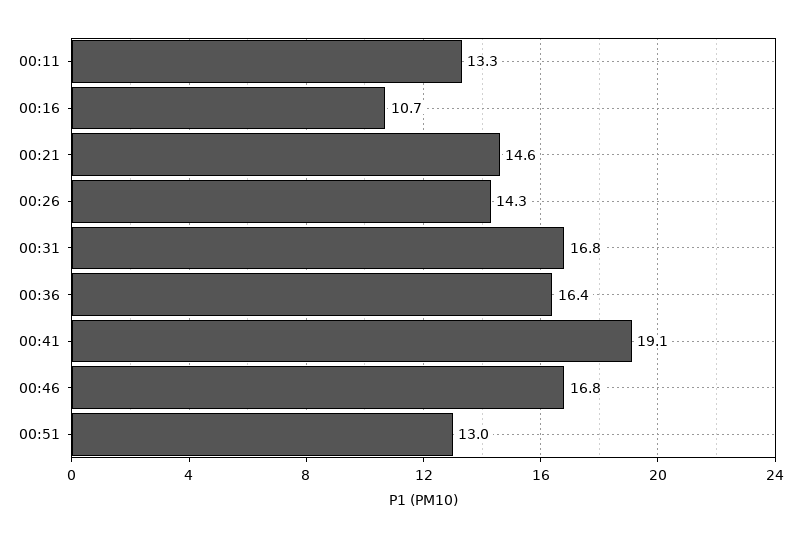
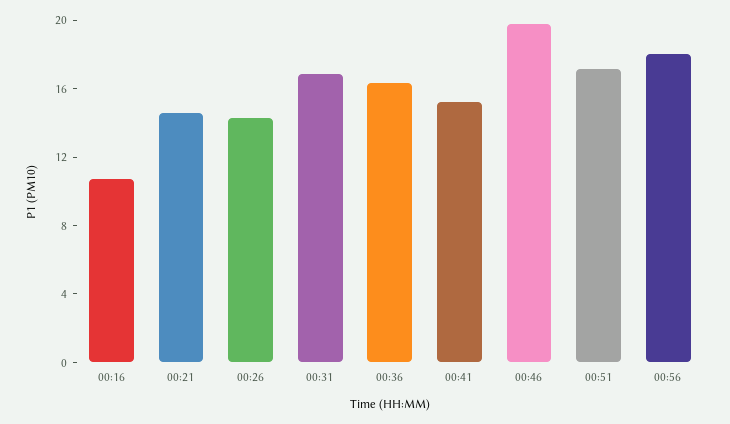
00:11: 13.3 -> none
00:41: 19.1 -> 15
00:46: 16.8 -> 20
00:51: 13 -> 17
00:56: none -> 18

